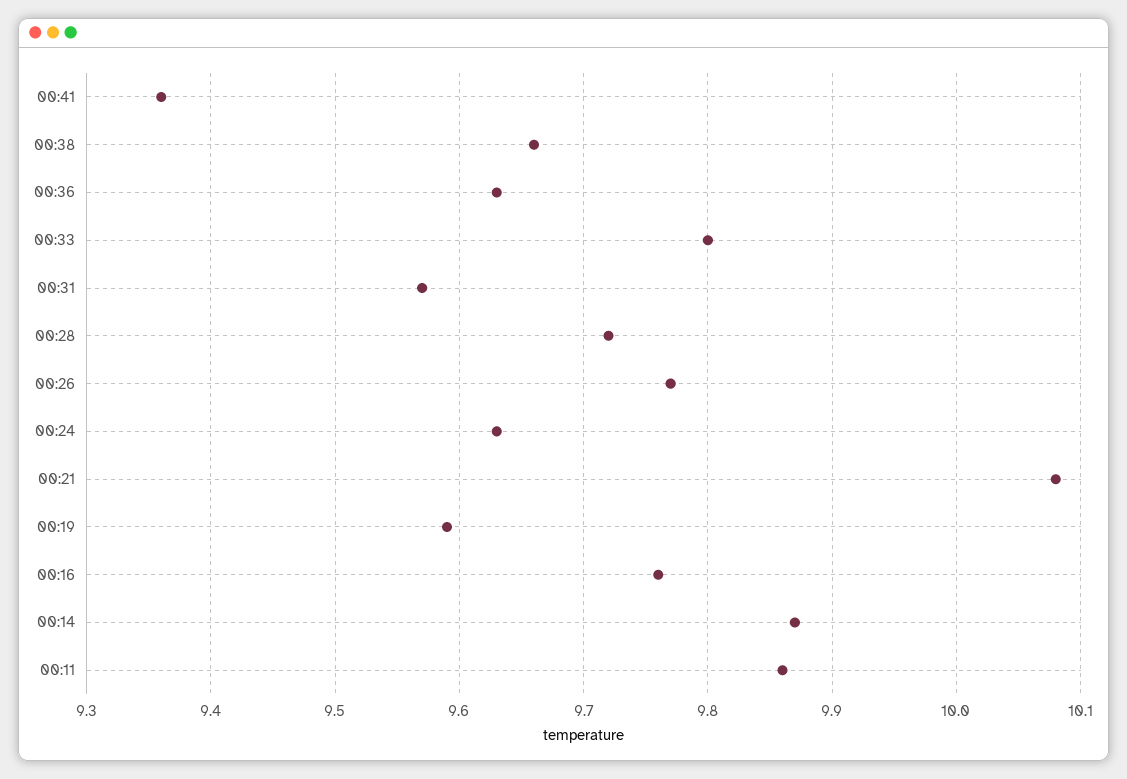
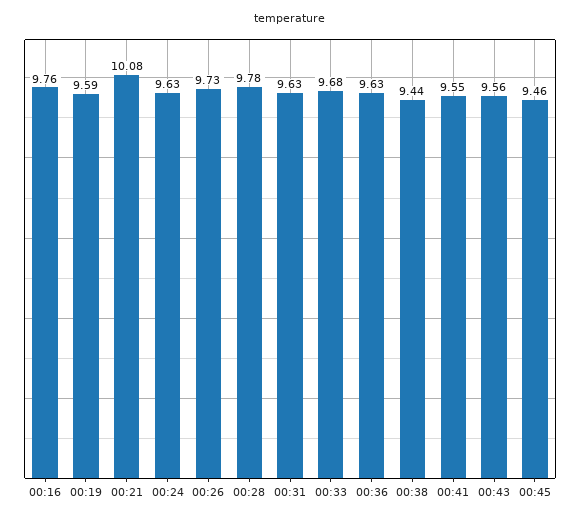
00:41: 9.36 -> 9.55
00:38: 9.66 -> 9.44
00:33: 9.8 -> 9.68
00:31: 9.57 -> 9.63
00:28: 9.72 -> 9.78
00:26: 9.77 -> 9.73
00:14: 9.87 -> none
00:11: 9.86 -> none
00:43: none -> 9.56
00:45: none -> 9.46

